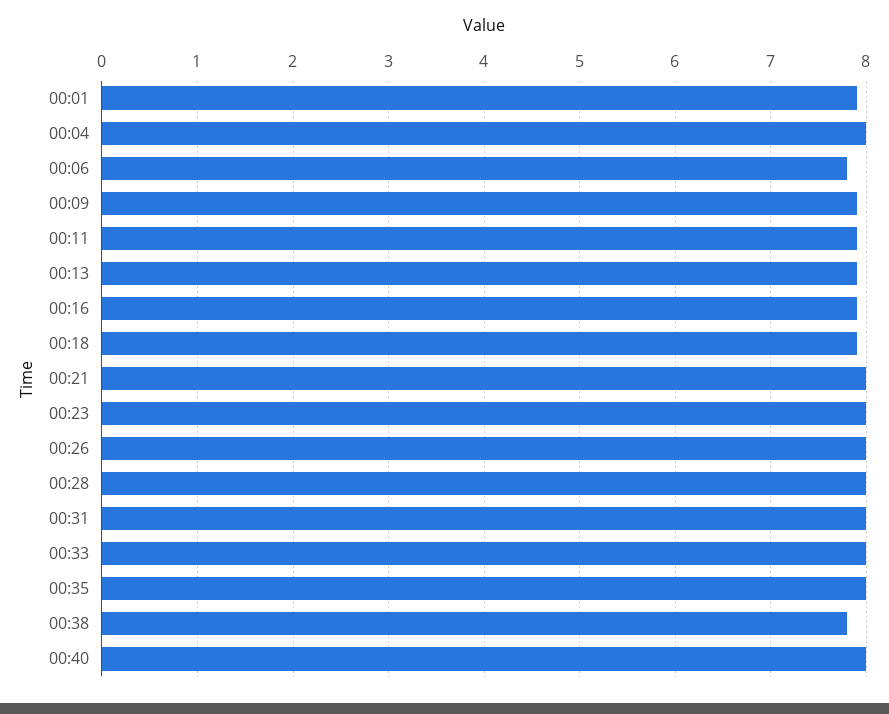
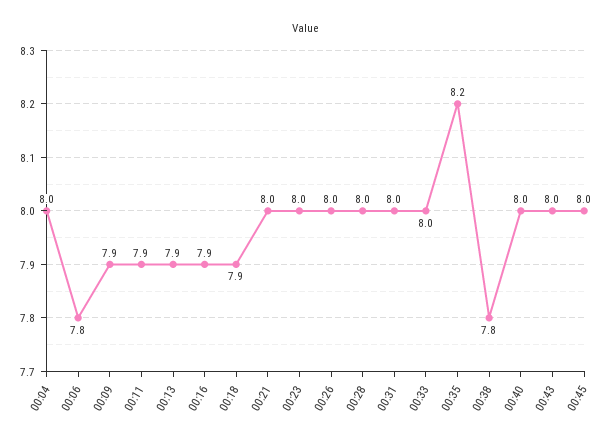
00:01: 7.9 -> none
00:35: 8 -> 8.2
00:43: none -> 8
00:45: none -> 8

